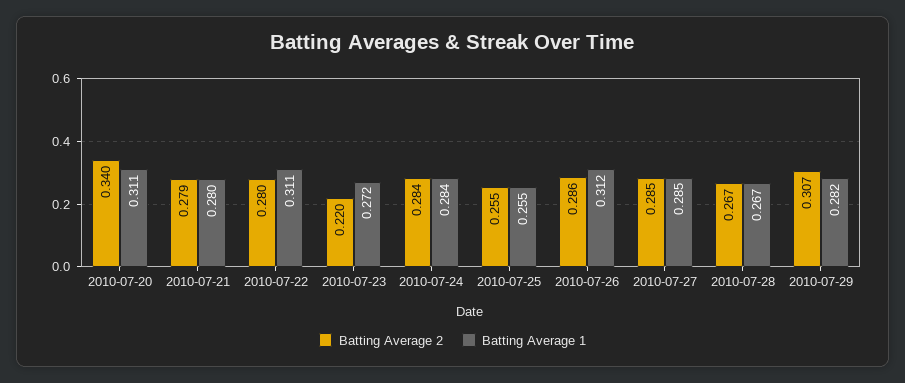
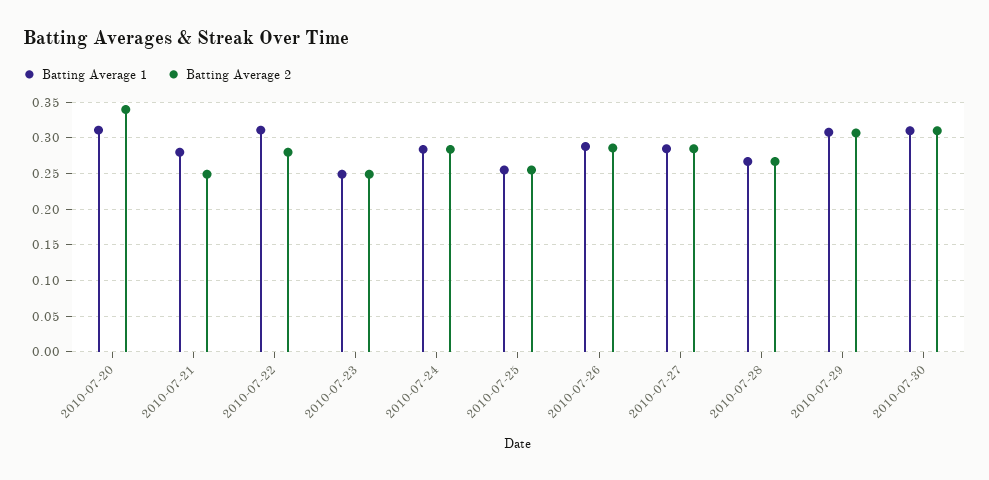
Batting Average 2, 2010-07-21: 0.279 -> 0.25
Batting Average 2, 2010-07-23: 0.22 -> 0.25
Batting Average 1, 2010-07-23: 0.272 -> 0.25
Batting Average 1, 2010-07-26: 0.312 -> 0.29
Batting Average 1, 2010-07-29: 0.282 -> 0.31
Batting Average 1, 2010-07-30: none -> 0.31
Batting Average 2, 2010-07-30: none -> 0.31

